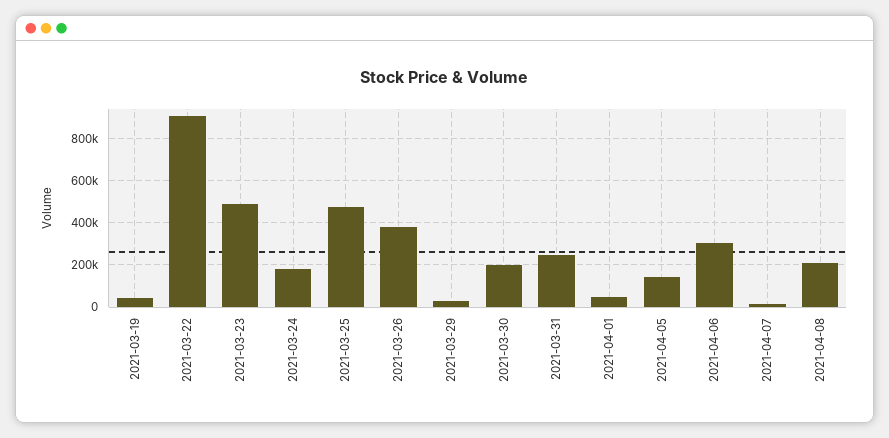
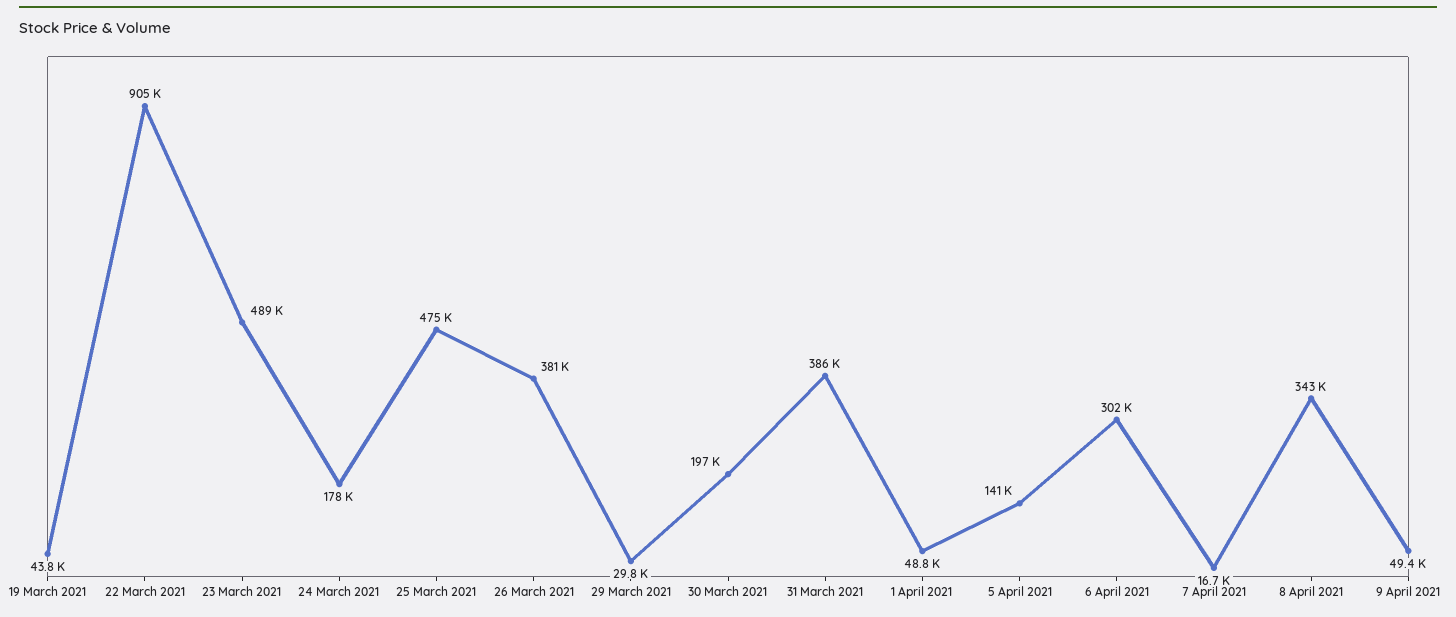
2021-03-31: 250000 -> 386000
2021-04-08: 200000 -> 343000
9 April 2021: none -> 49400

